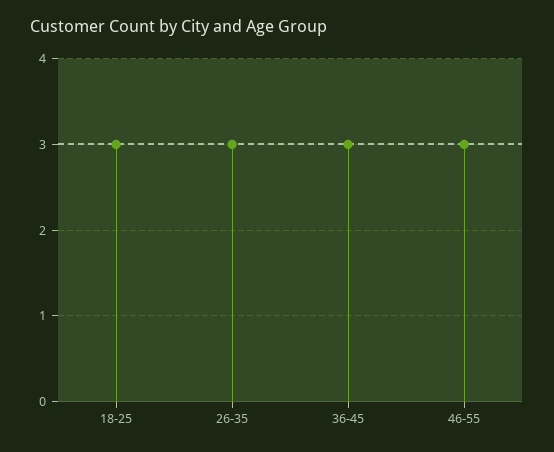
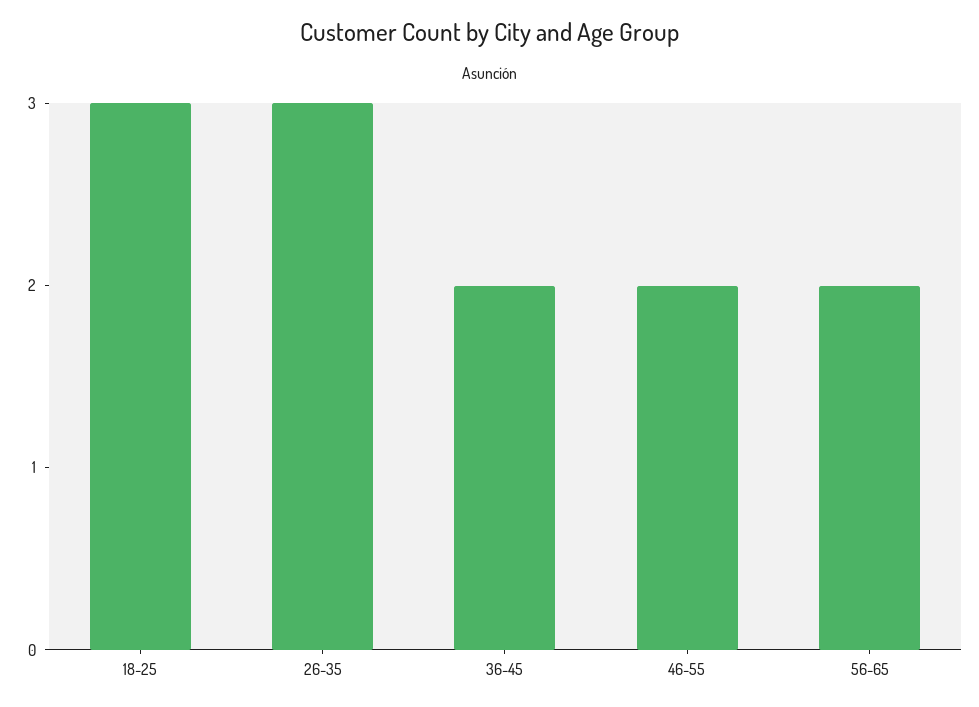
36-45: 3 -> 2
46-55: 3 -> 2
56-65: none -> 2

